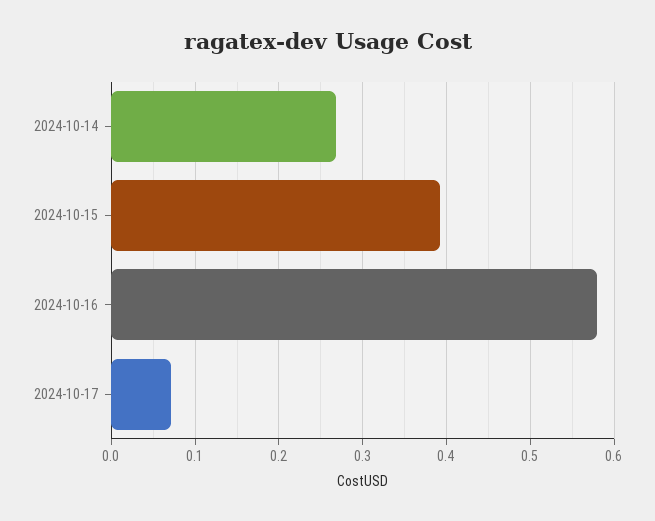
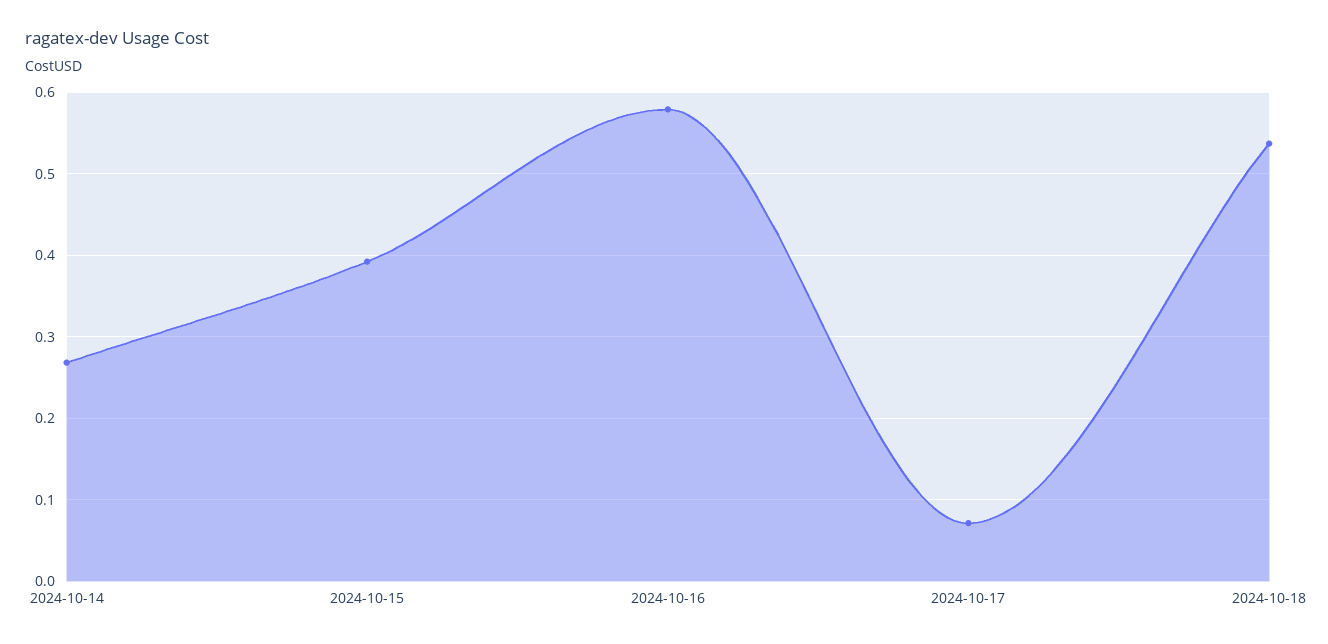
2024-10-18: none -> 0.54

